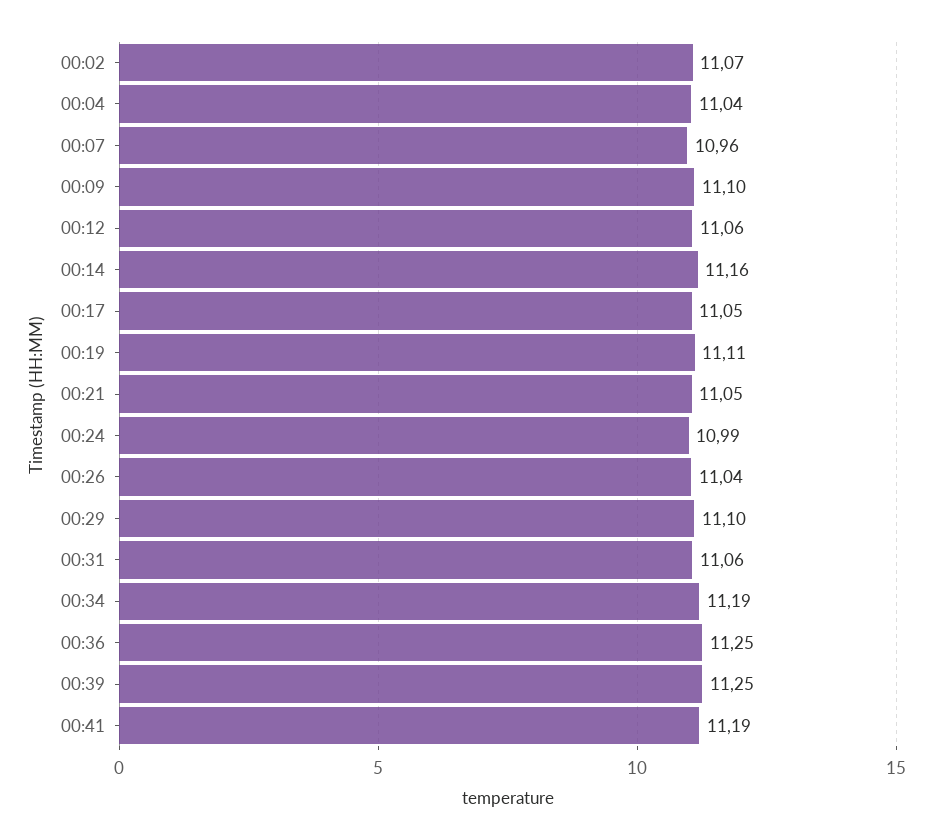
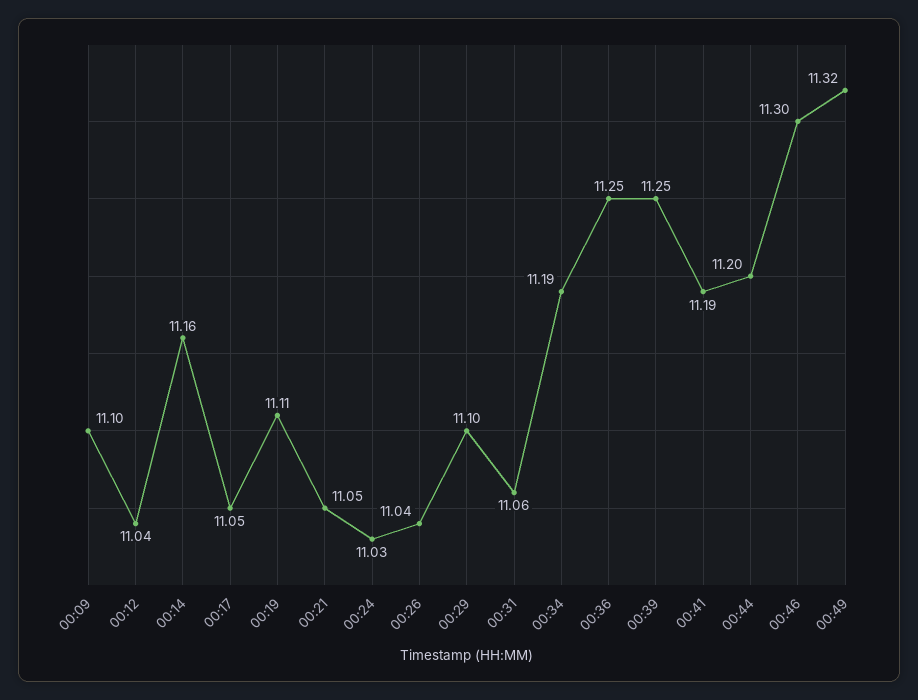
00:02: 11.07 -> none
00:04: 11.04 -> none
00:07: 10.96 -> none
00:12: 11.06 -> 11.04
00:24: 10.99 -> 11.03
00:44: none -> 11.2
00:46: none -> 11.3
00:49: none -> 11.32

